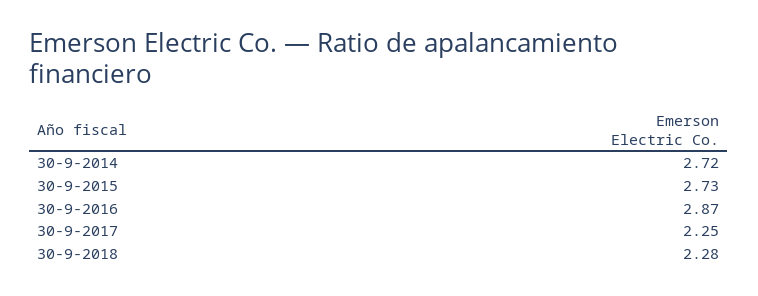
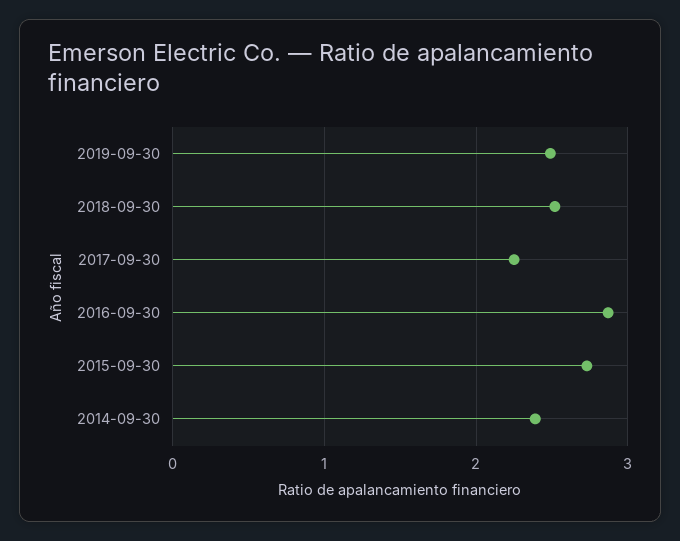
30-9-2014: 2.72 -> 2.4
30-9-2018: 2.28 -> 2.5
2019-09-30: none -> 2.5

